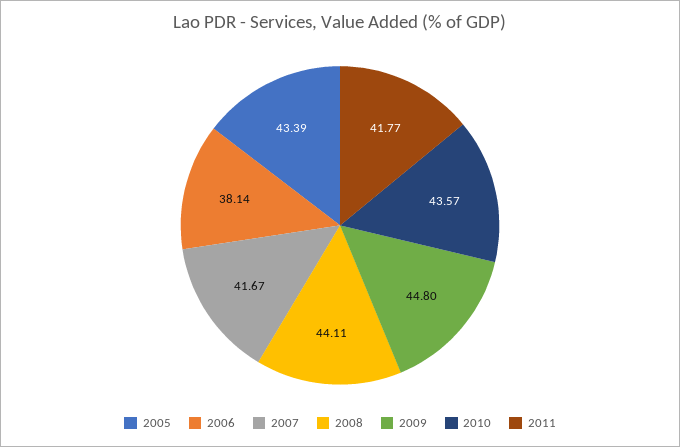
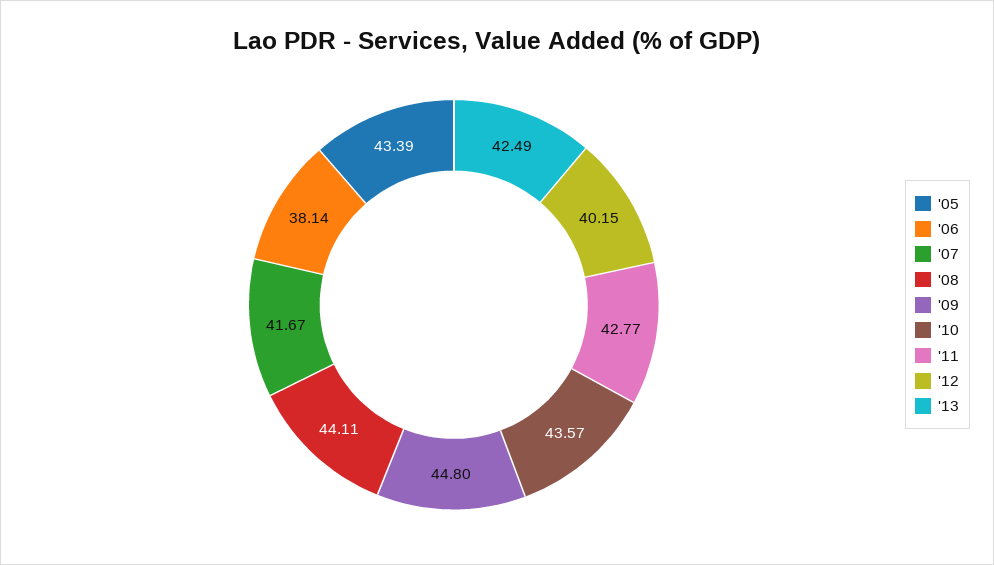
2011: 41.77 -> 42.77
'12: none -> 40.15
'13: none -> 42.49

